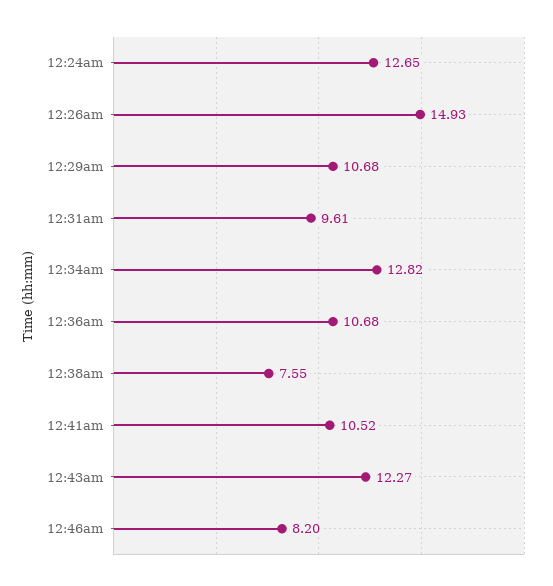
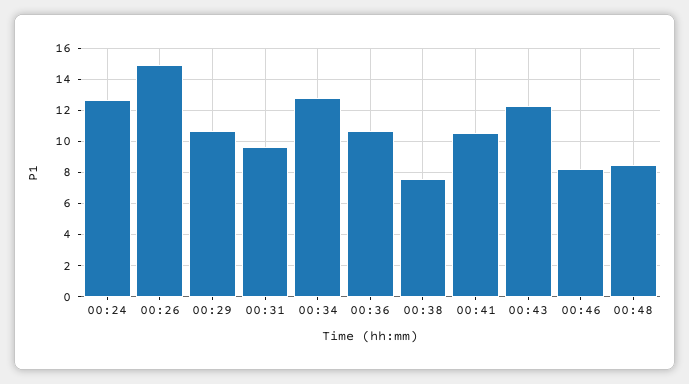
00:48: none -> 8.5

